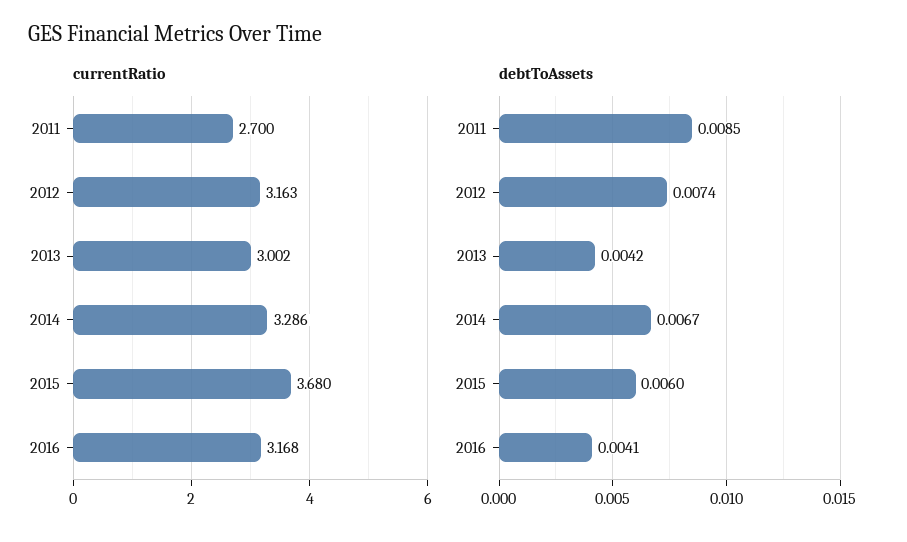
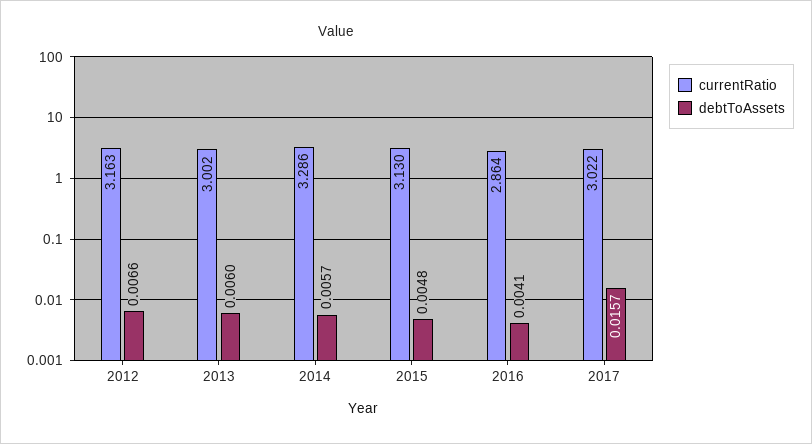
currentRatio, 2011: 2.7 -> none
currentRatio, 2015: 3.68 -> 3.13
currentRatio, 2016: 3.168 -> 2.864
debtToAssets, 2011: 0.0085 -> none
debtToAssets, 2012: 0.0074 -> 0.0066
debtToAssets, 2013: 0.0042 -> 0.006
debtToAssets, 2014: 0.0067 -> 0.0057
debtToAssets, 2015: 0.006 -> 0.0048
currentRatio, 2017: none -> 3.022
debtToAssets, 2017: none -> 0.0157

